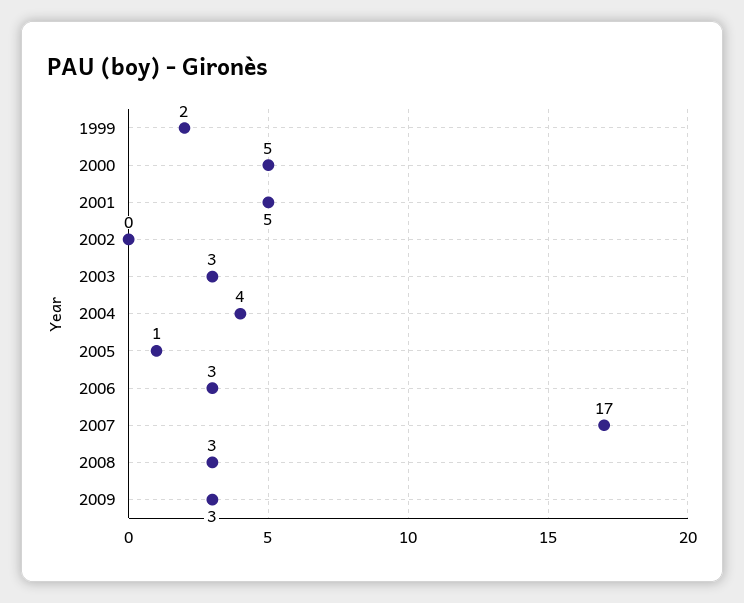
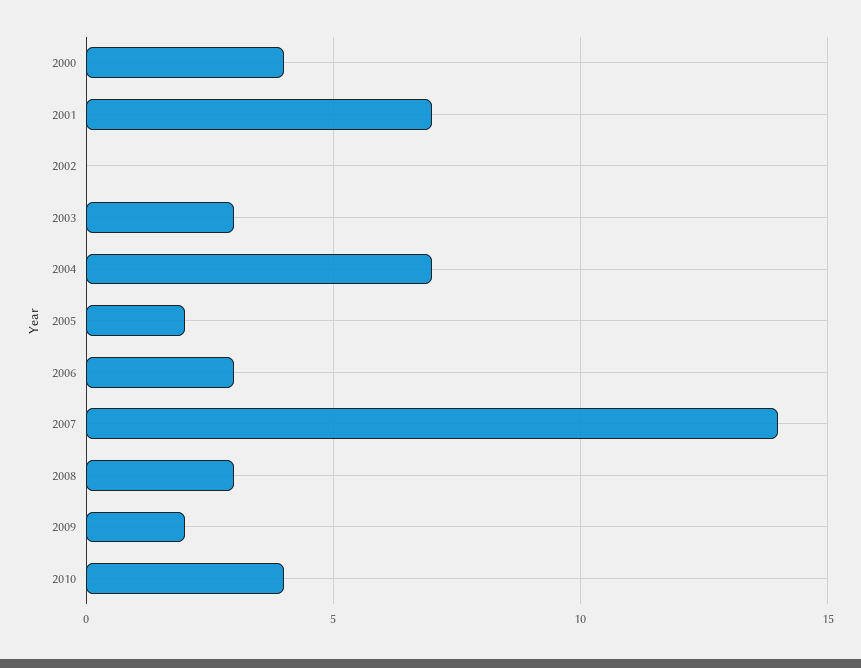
1999: 2 -> none
2000: 5 -> 4
2001: 5 -> 7
2004: 4 -> 7
2005: 1 -> 2
2007: 17 -> 14
2009: 3 -> 2
2010: none -> 4

